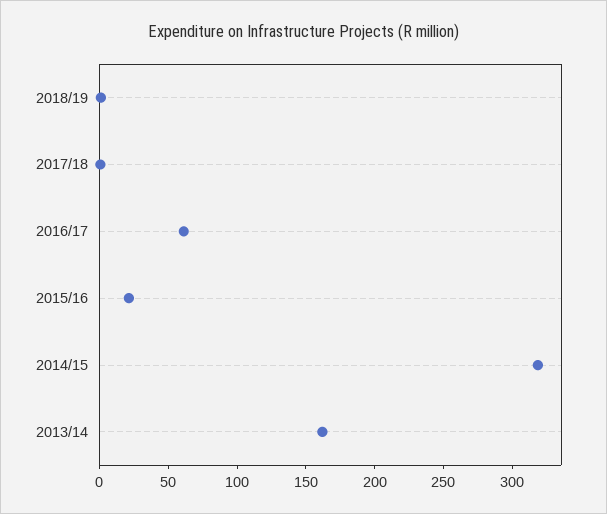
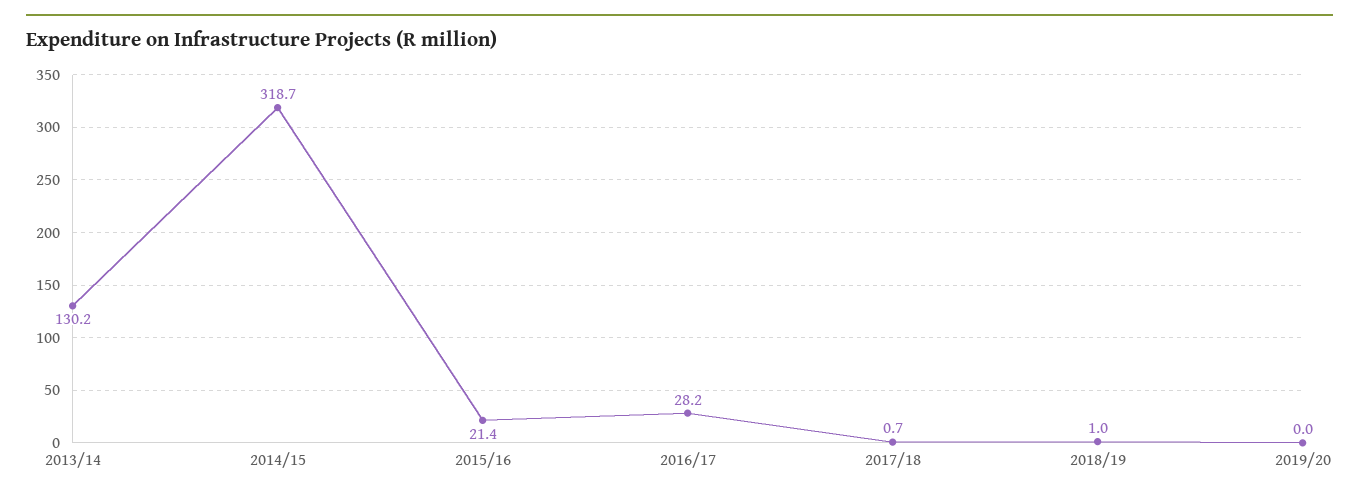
2016/17: 60 -> 28.2
2013/14: 160 -> 130.2
2019/20: none -> 0

